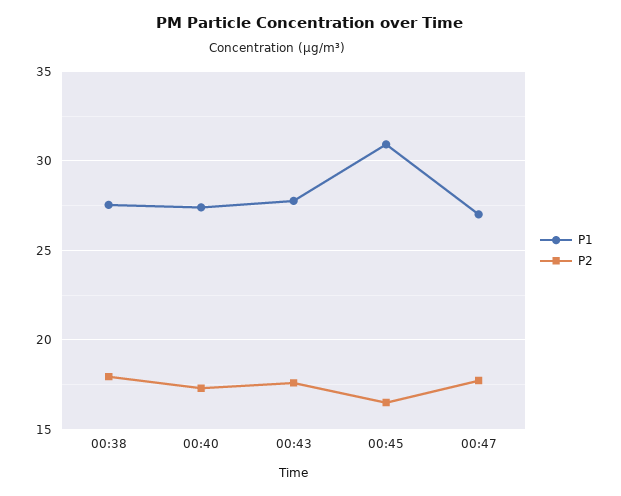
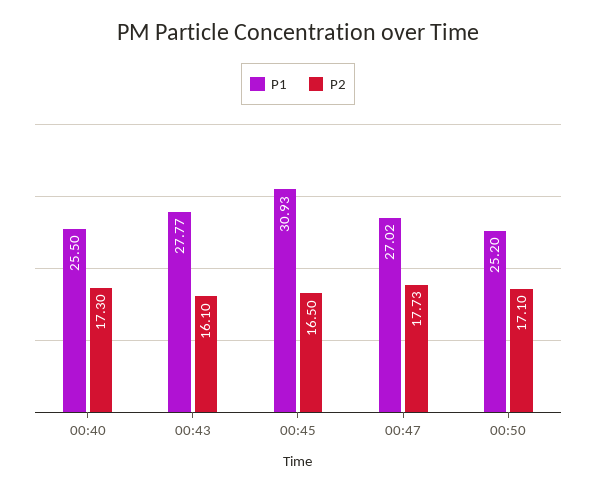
P1, 00:38: 27.5 -> none
P2, 00:38: 18 -> none
P1, 00:40: 27.5 -> 25.5
P2, 00:43: 17.5 -> 16.1
P1, 00:50: none -> 25.2
P2, 00:50: none -> 17.1

